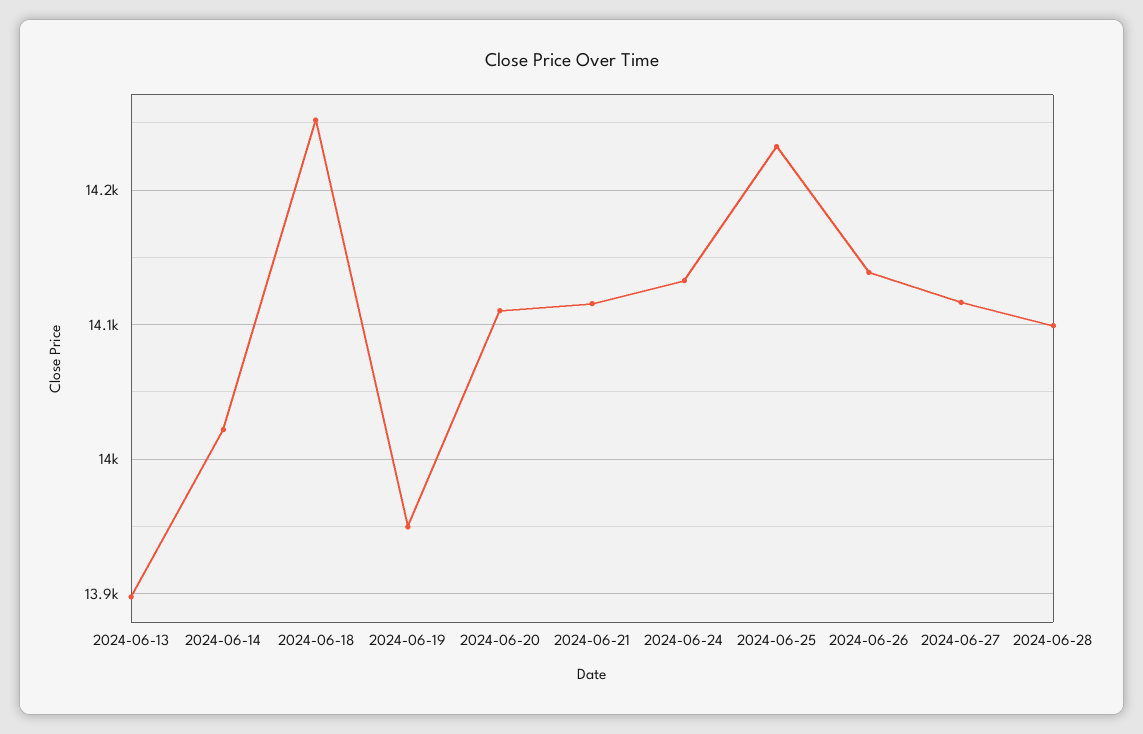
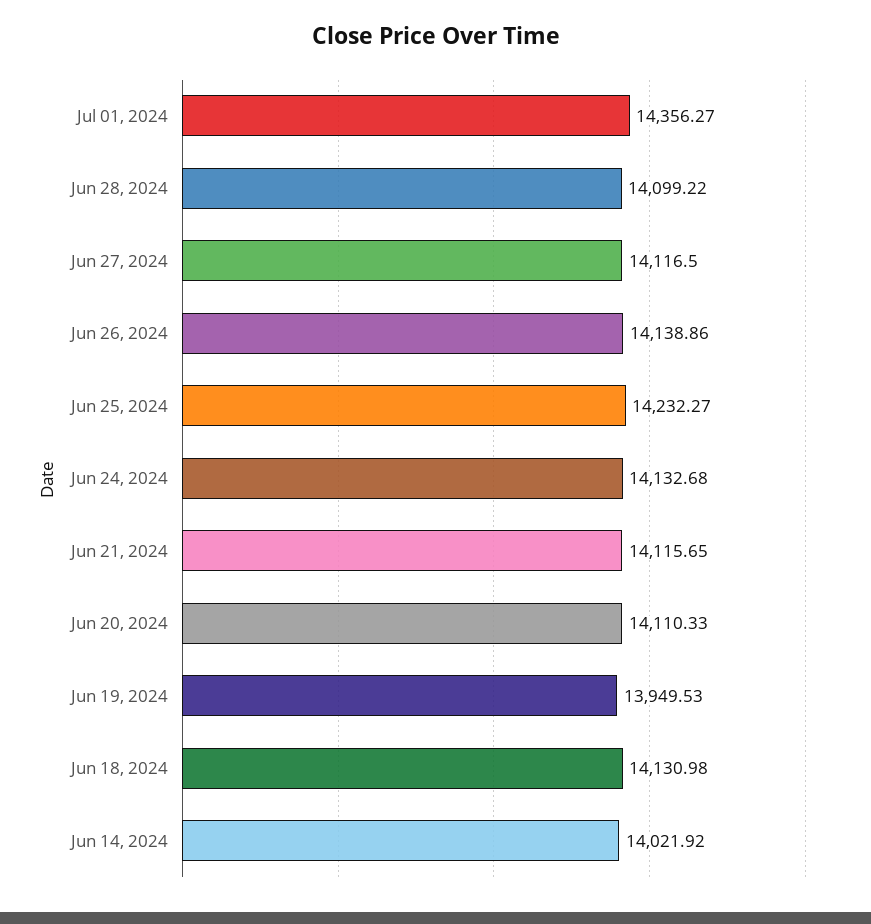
2024-06-13: 13900 -> none
2024-06-18: 14250 -> 14130.98
Jul 01, 2024: none -> 14356.27

